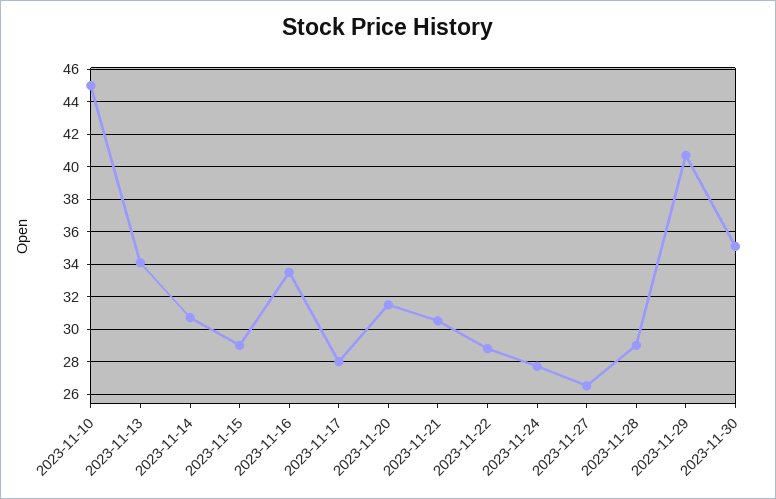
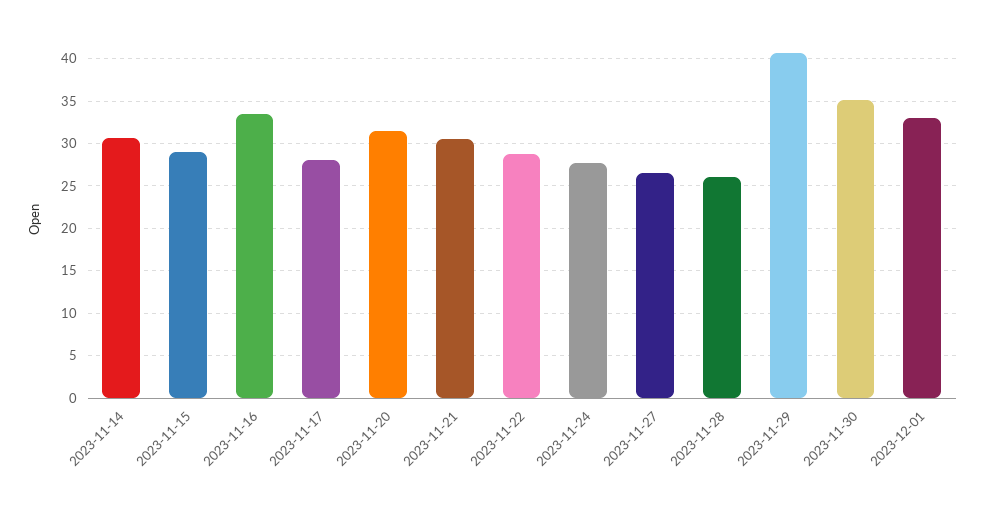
2023-11-10: 45 -> none
2023-11-13: 34 -> none
2023-11-28: 29 -> 26
2023-12-01: none -> 33

